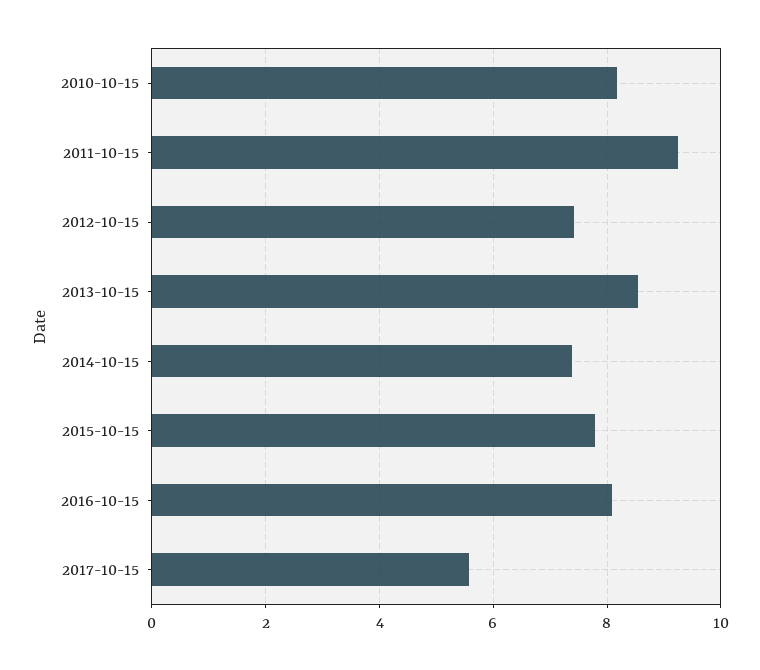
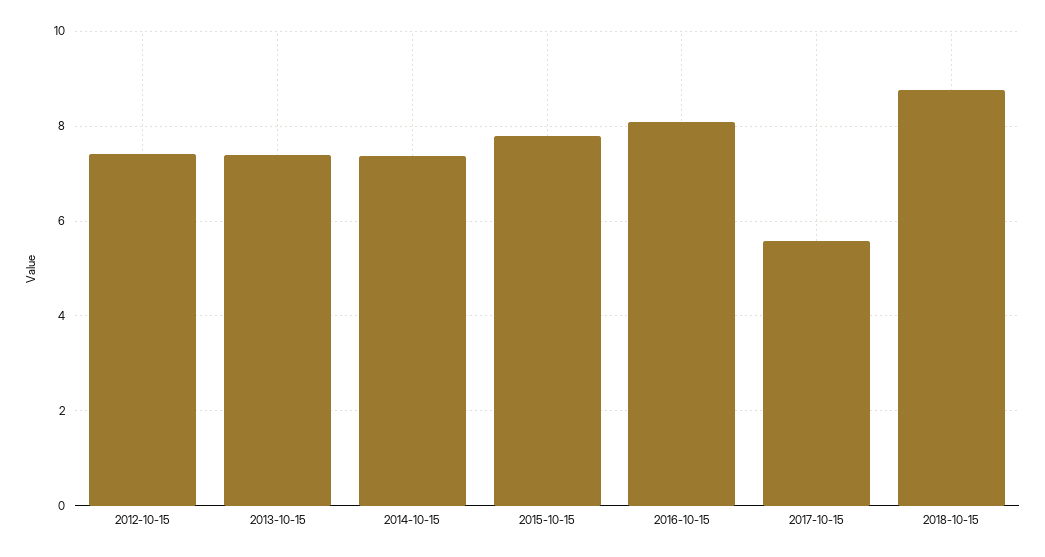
2010-10-15: 8.2 -> none
2011-10-15: 9.2 -> none
2013-10-15: 8.6 -> 7.4
2018-10-15: none -> 8.8

